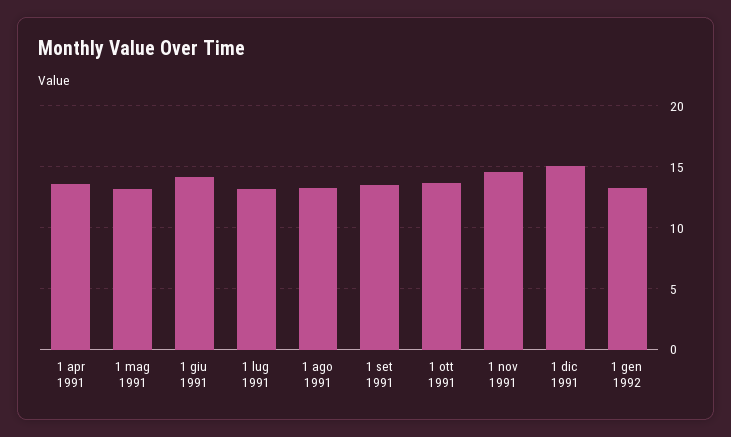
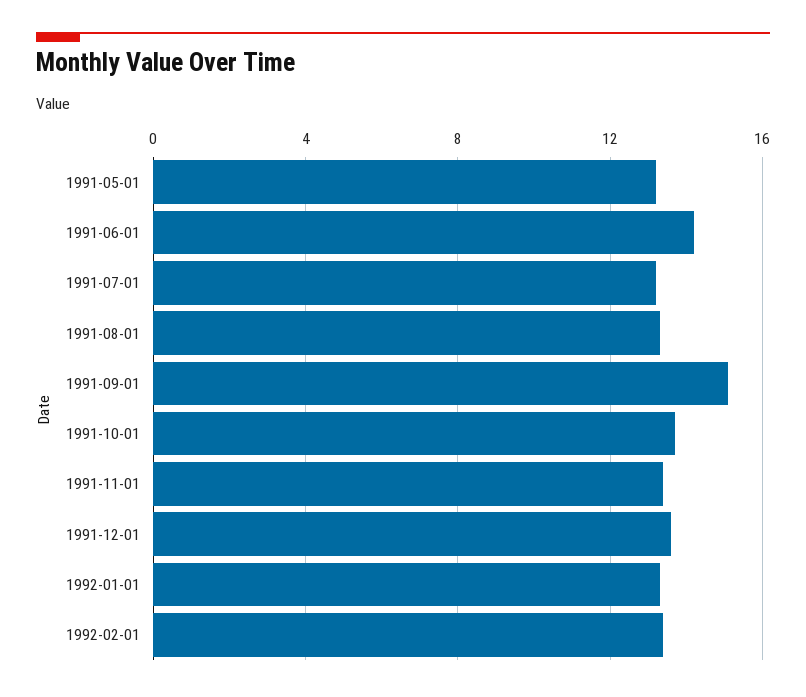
1 apr 1991: 13.5 -> none
1 set 1991: 13.5 -> 15
1 nov 1991: 14.5 -> 13.5
1 dic 1991: 15 -> 13.5
1992-02-01: none -> 13.5

